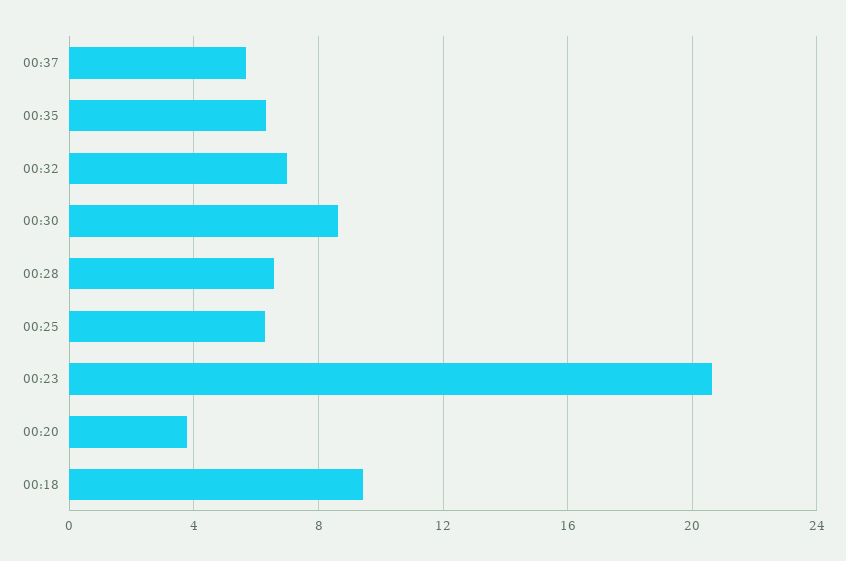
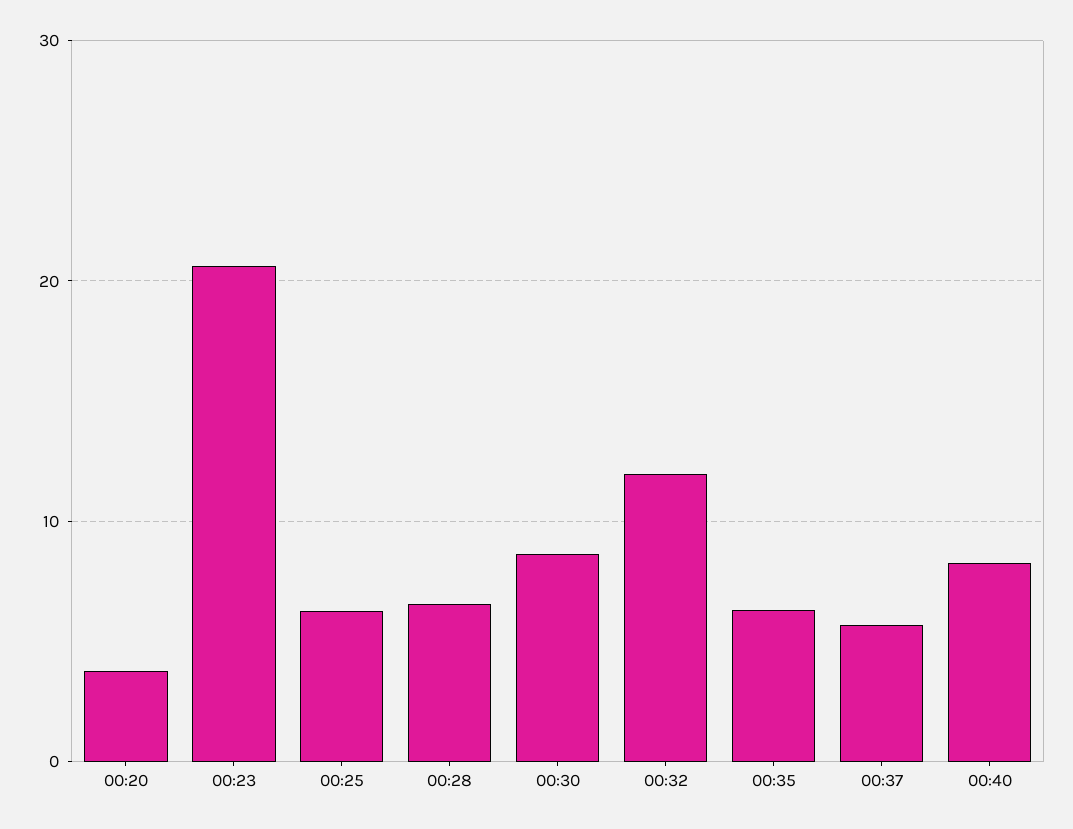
00:32: 7 -> 12
00:18: 9.5 -> none
00:40: none -> 8

